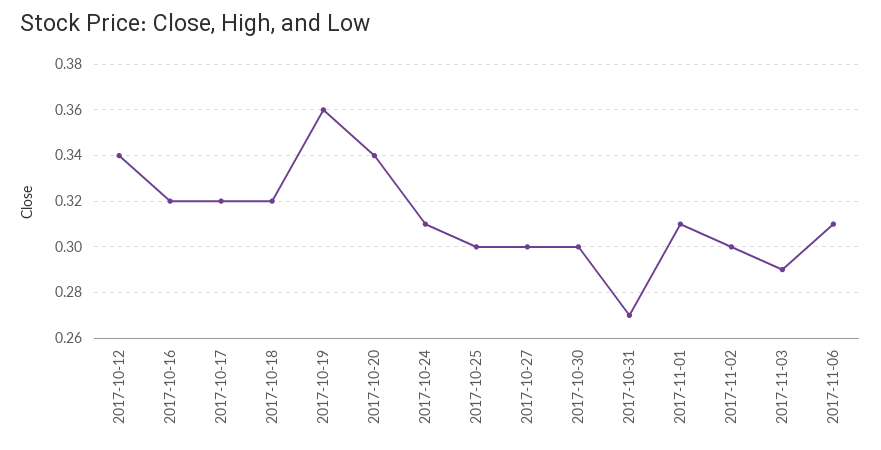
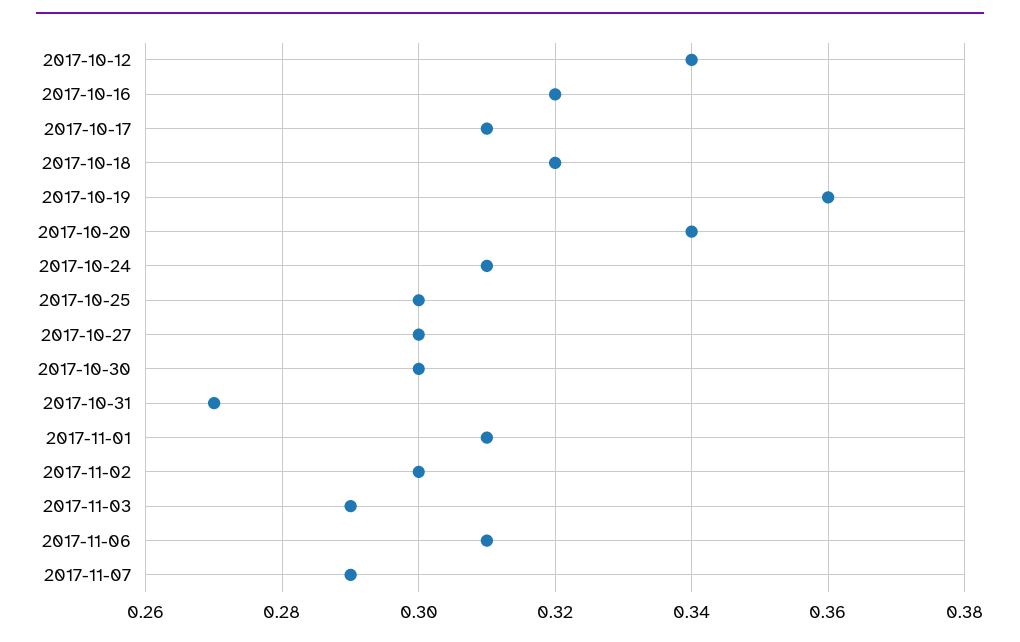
2017-10-17: 0.32 -> 0.31
2017-11-07: none -> 0.29

